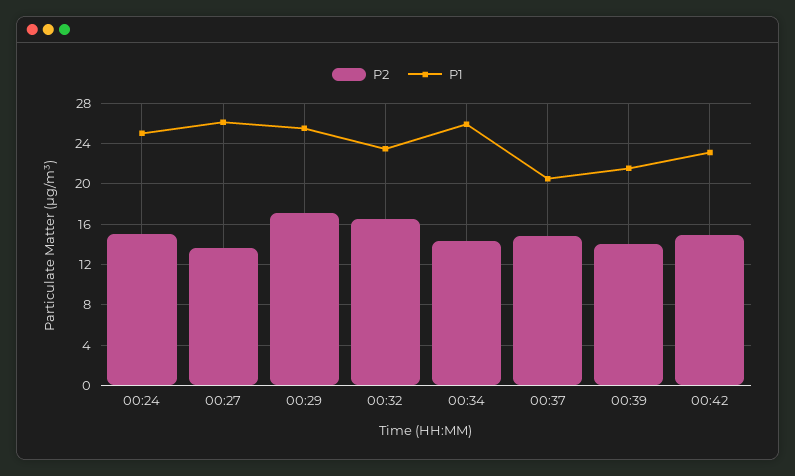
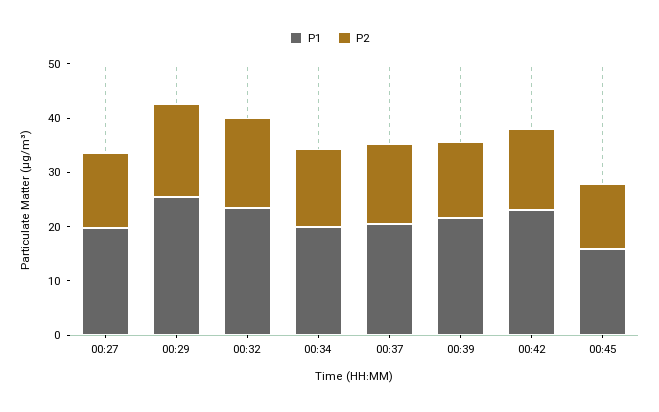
P2, 00:24: 15 -> none
P1, 00:24: 25 -> none
P1, 00:27: 26 -> 20
P1, 00:34: 26 -> 20
P1, 00:45: none -> 16
P2, 00:45: none -> 12

